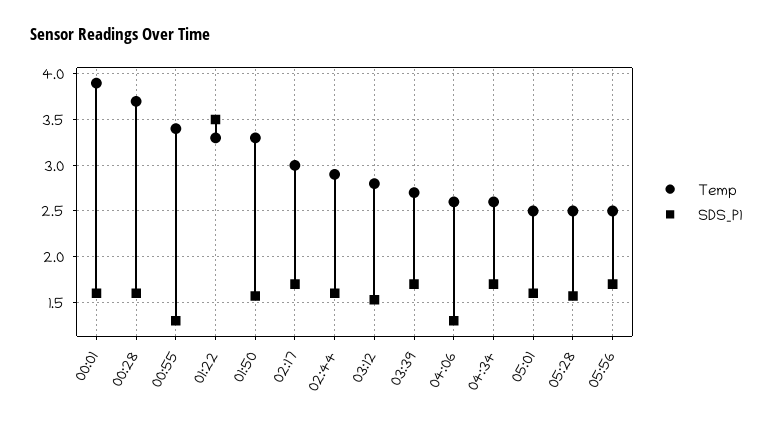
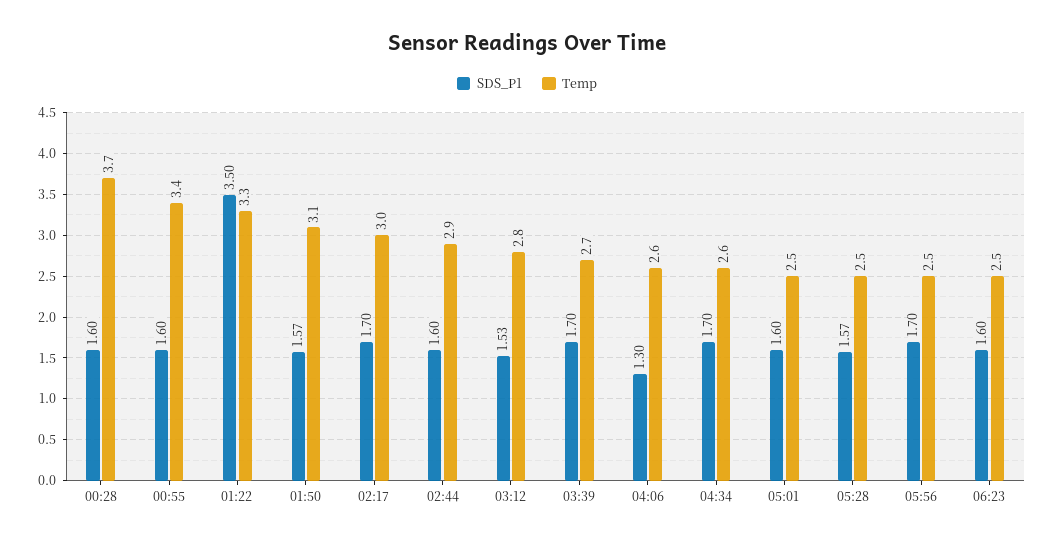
Temp, 00:01: 3.9 -> none
SDS_P1, 00:01: 1.6 -> none
SDS_P1, 00:55: 1.3 -> 1.6
Temp, 01:50: 3.3 -> 3.1
SDS_P1, 06:23: none -> 1.6
Temp, 06:23: none -> 2.5

